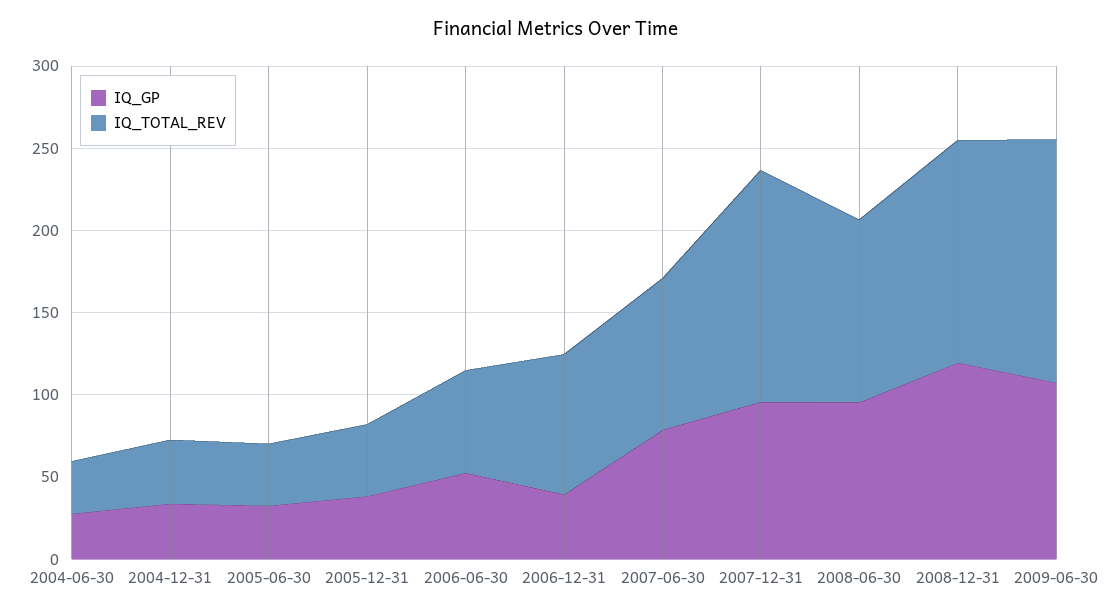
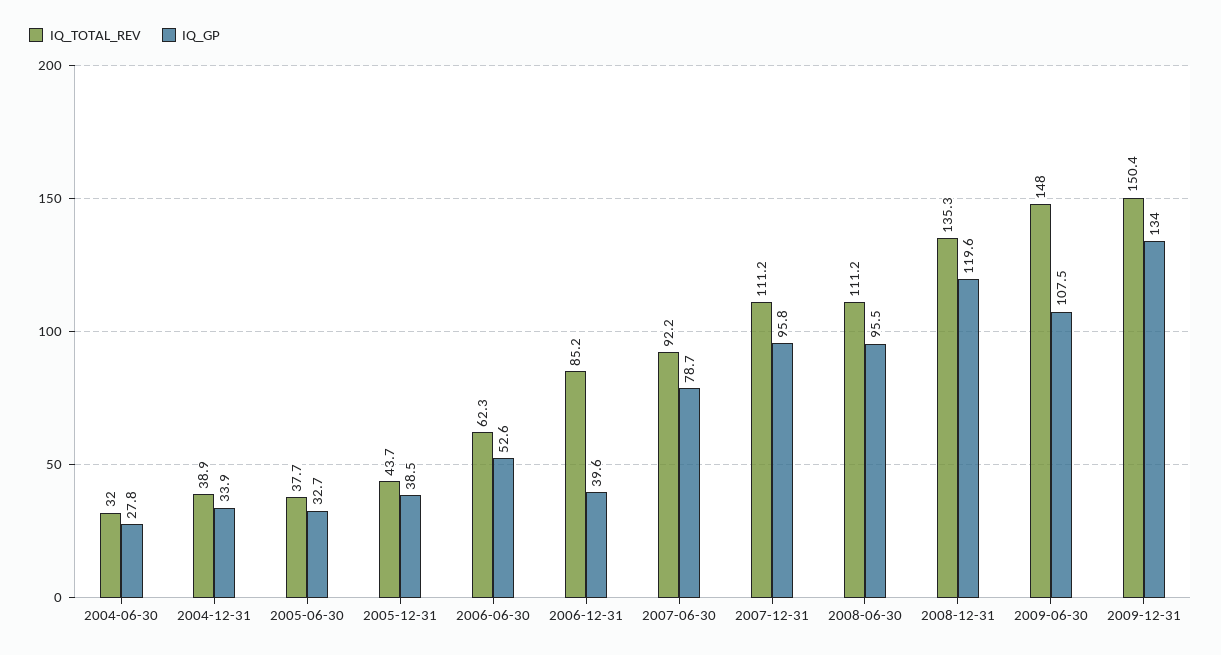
IQ_TOTAL_REV, 2007-12-31: 140 -> 111.2
IQ_TOTAL_REV, 2009-12-31: none -> 150.4
IQ_GP, 2009-12-31: none -> 134

